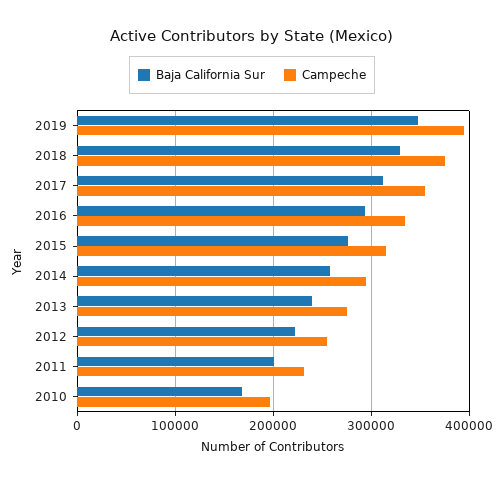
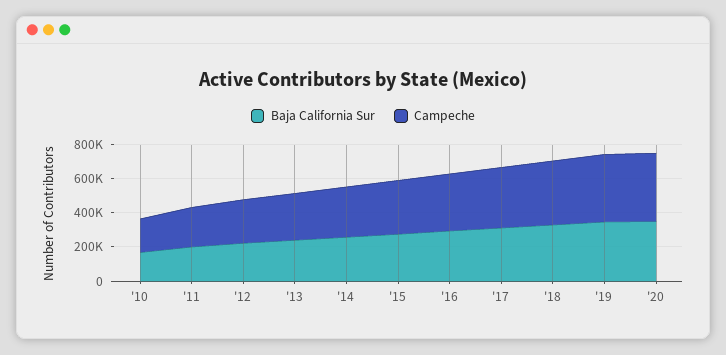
Baja California Sur, '20: none -> 350000
Campeche, '20: none -> 400000

